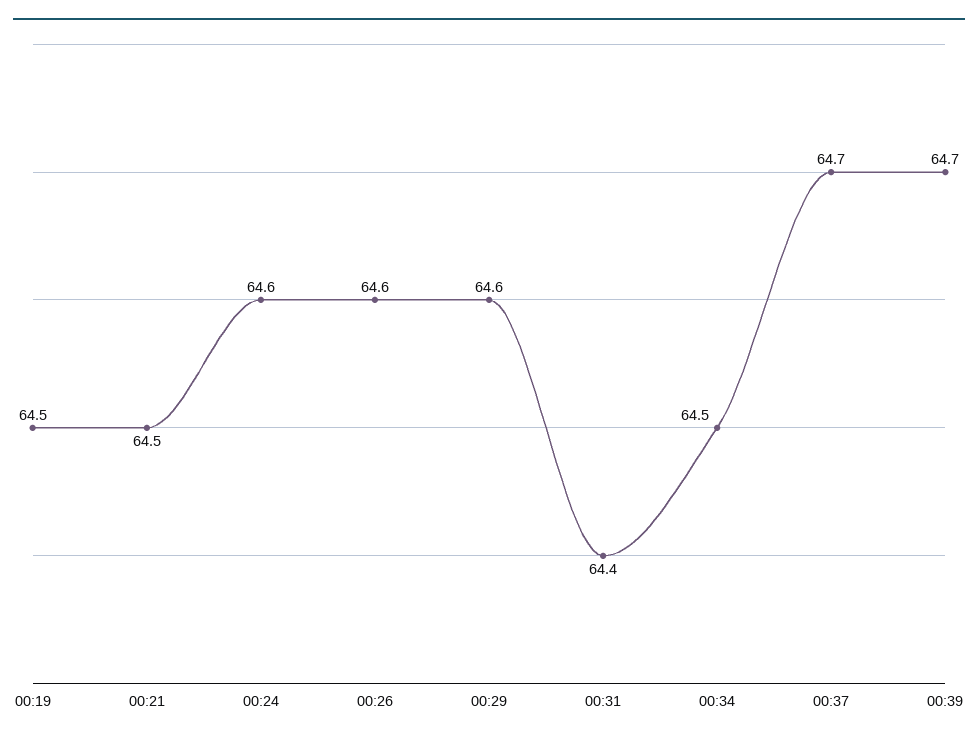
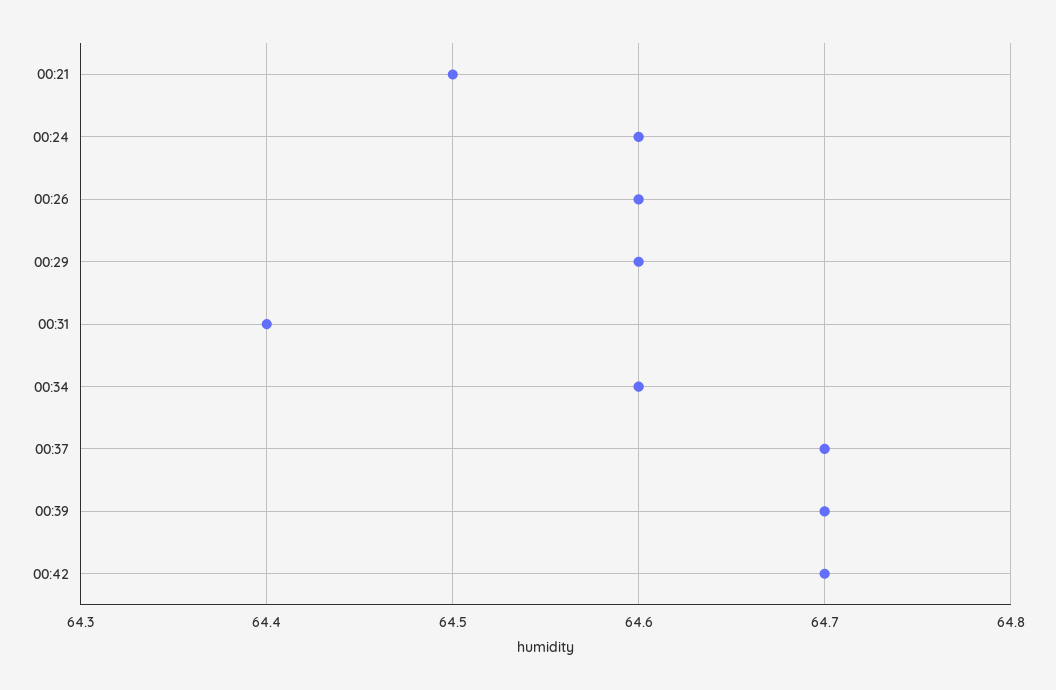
00:19: 64.5 -> none
00:34: 64.5 -> 64.6
00:42: none -> 64.7

